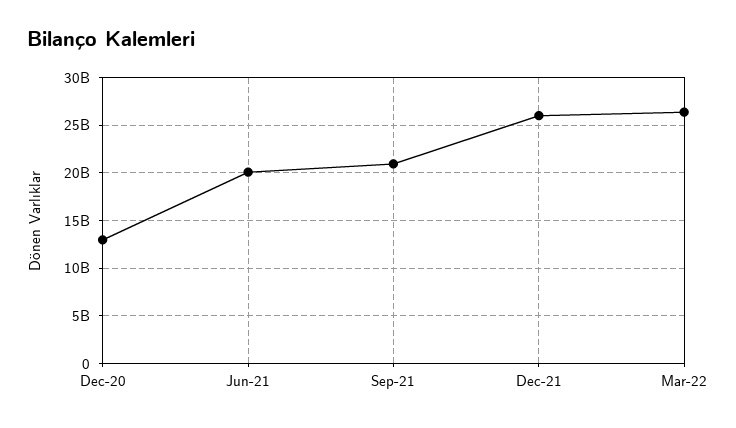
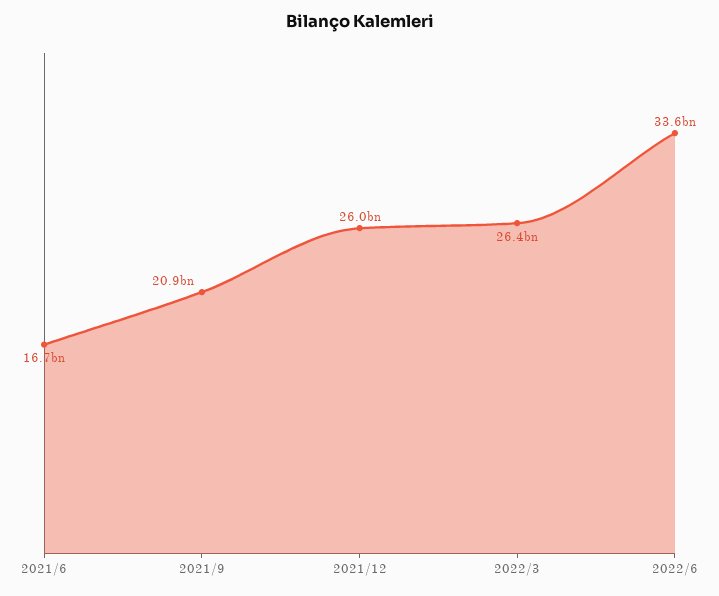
Dec-20: 13000000000 -> none
Jun-21: 20000000000 -> 16700000000
2022/6: none -> 33600000000

